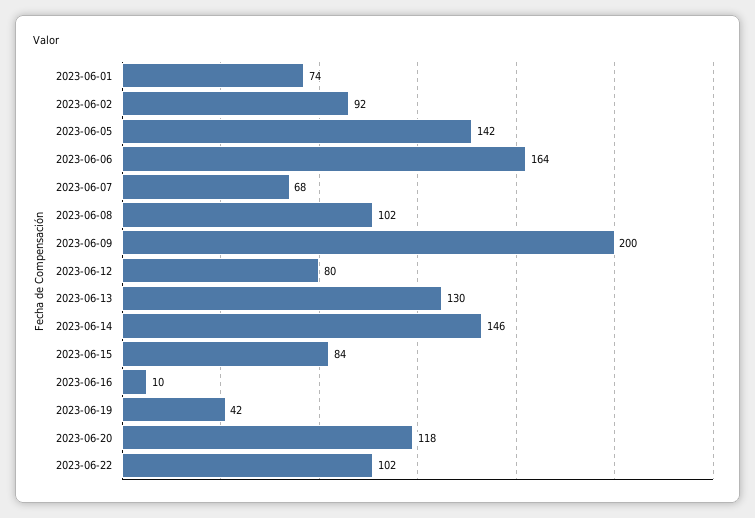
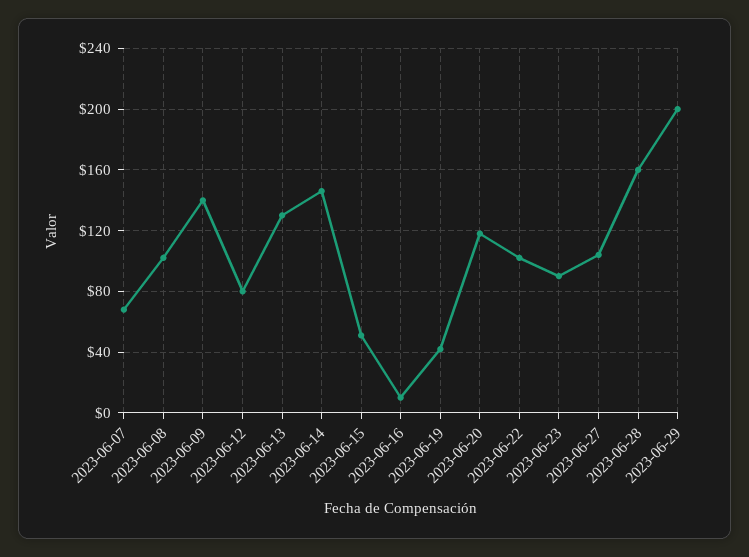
2023-06-01: 74 -> none
2023-06-02: 92 -> none
2023-06-05: 142 -> none
2023-06-06: 164 -> none
2023-06-09: 200 -> 140
2023-06-15: 84 -> 50
2023-06-23: none -> 90
2023-06-27: none -> 105
2023-06-28: none -> 160
2023-06-29: none -> 200

